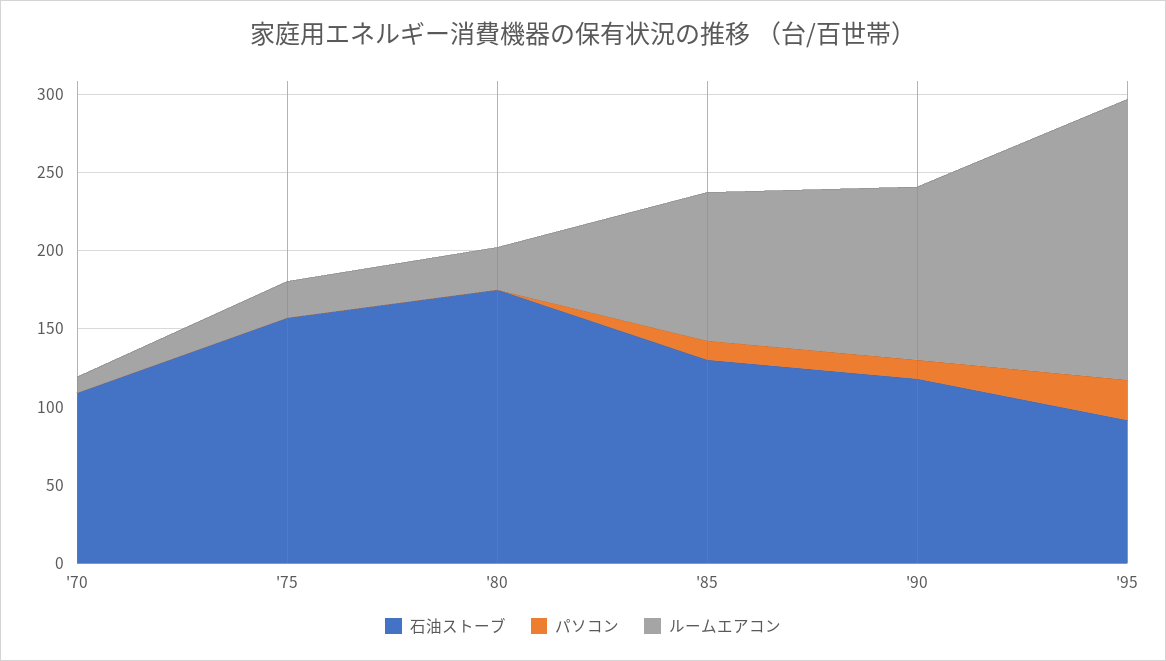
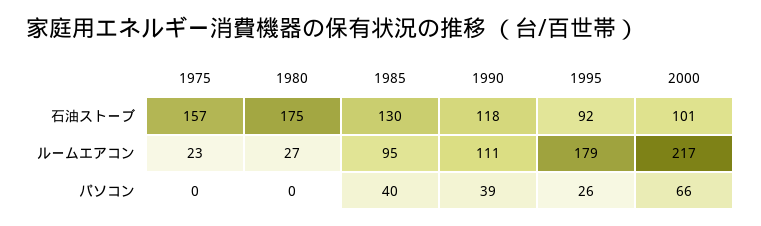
石油ストーブ, '70: 110 -> none
パソコン, '70: 0 -> none
ルームエアコン, '70: 10 -> none
パソコン, '85: 10 -> 40
パソコン, '90: 10 -> 39
石油ストーブ, 2000: none -> 101
ルームエアコン, 2000: none -> 217
パソコン, 2000: none -> 66

